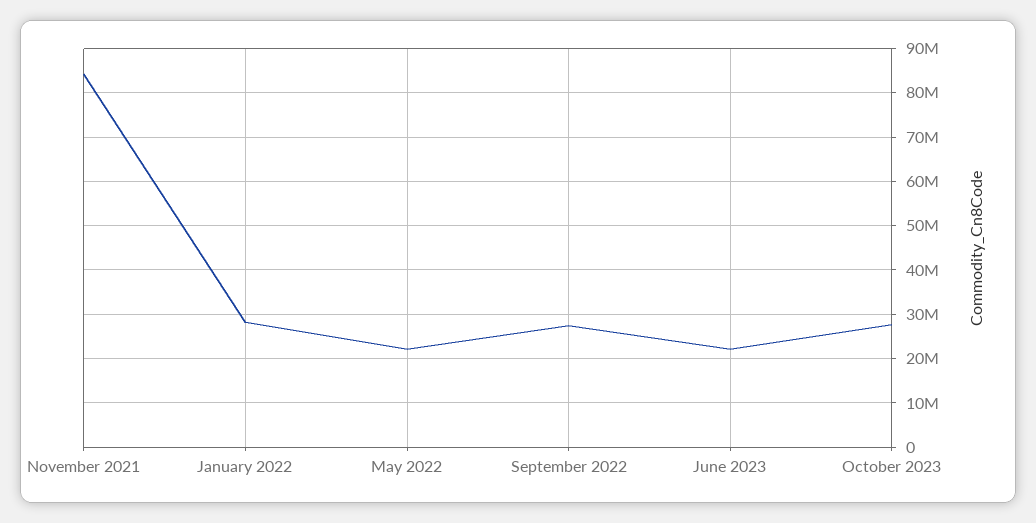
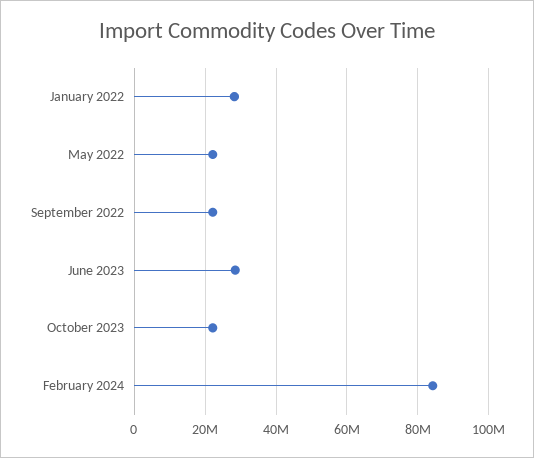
November 2021: 84000000 -> none
September 2022: 28000000 -> 22000000
June 2023: 22000000 -> 28000000
October 2023: 28000000 -> 22000000
February 2024: none -> 84000000

